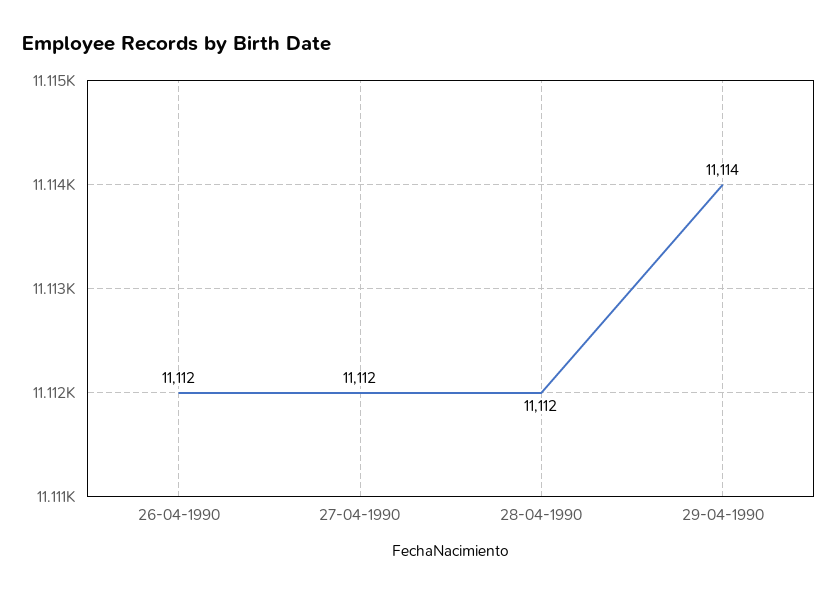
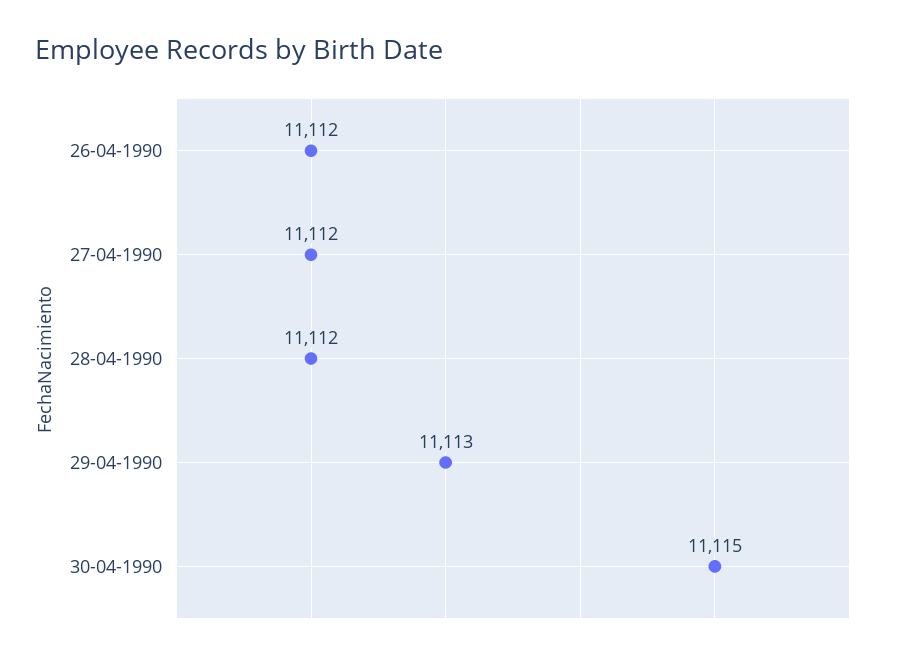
29-04-1990: 11114 -> 11113
30-04-1990: none -> 11115

